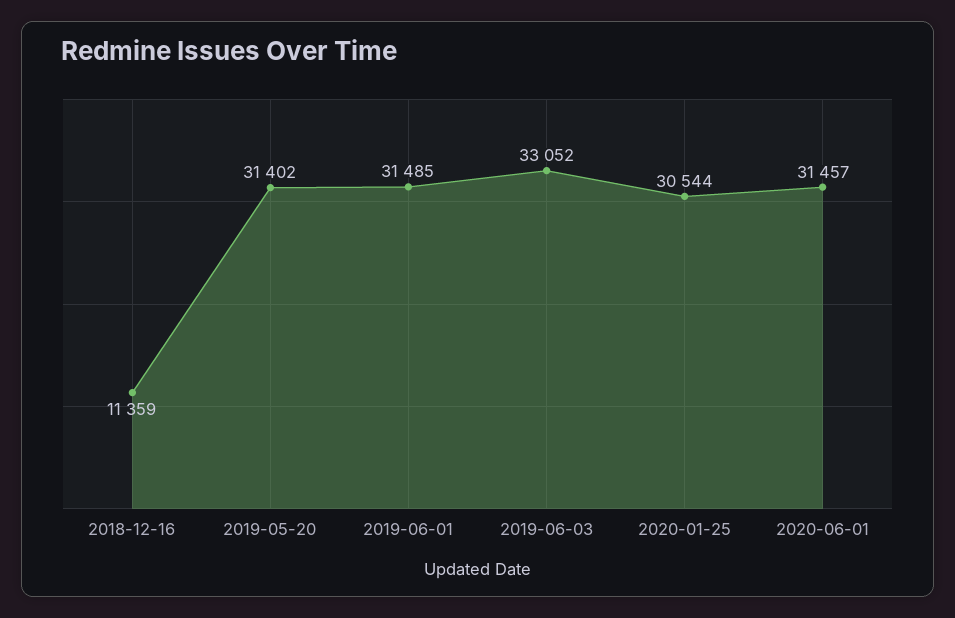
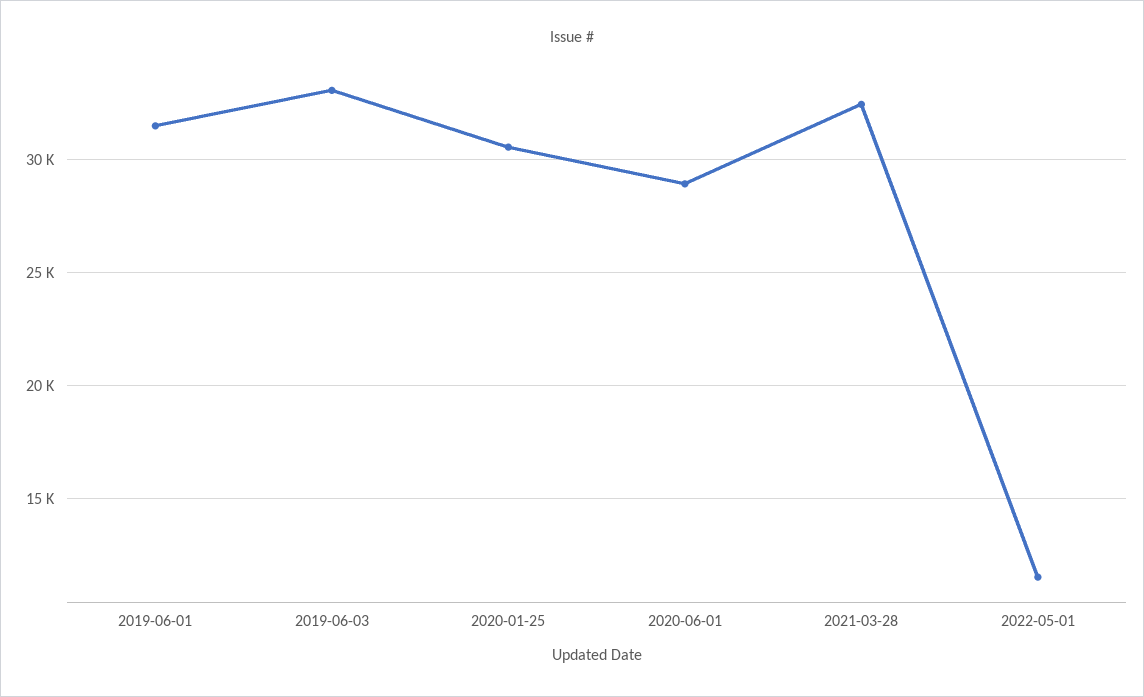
2018-12-16: 11359 -> none
2019-05-20: 31402 -> none
2020-06-01: 31457 -> 29000
2021-03-28: none -> 32500
2022-05-01: none -> 11500

